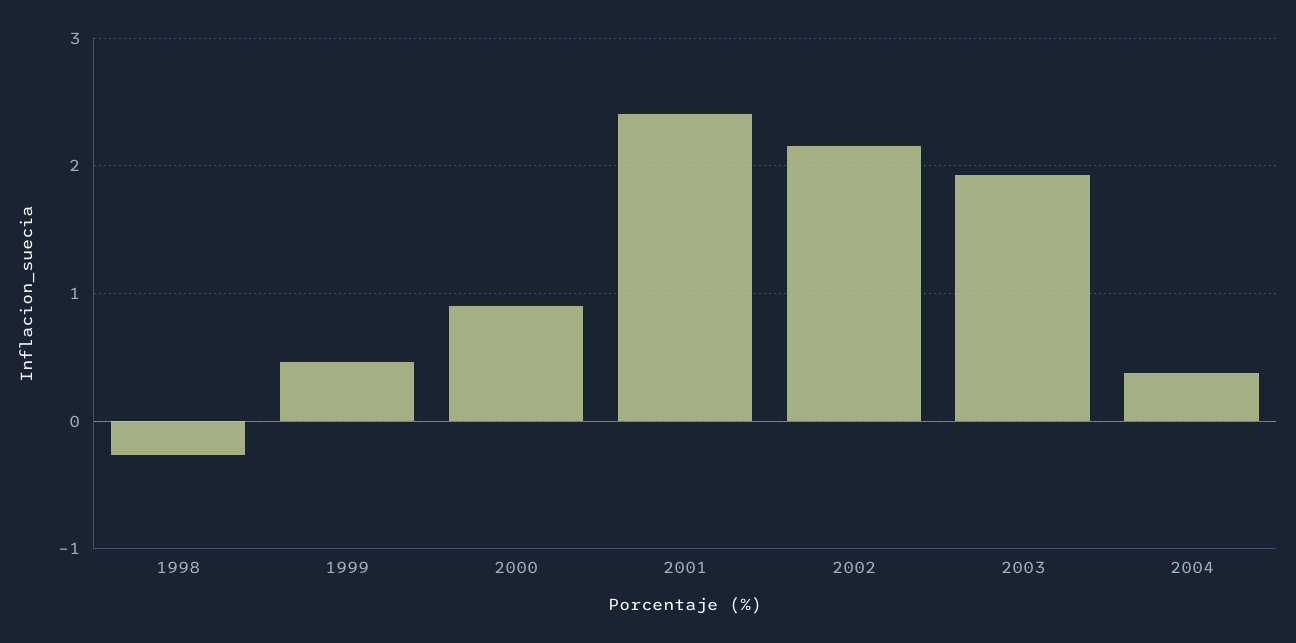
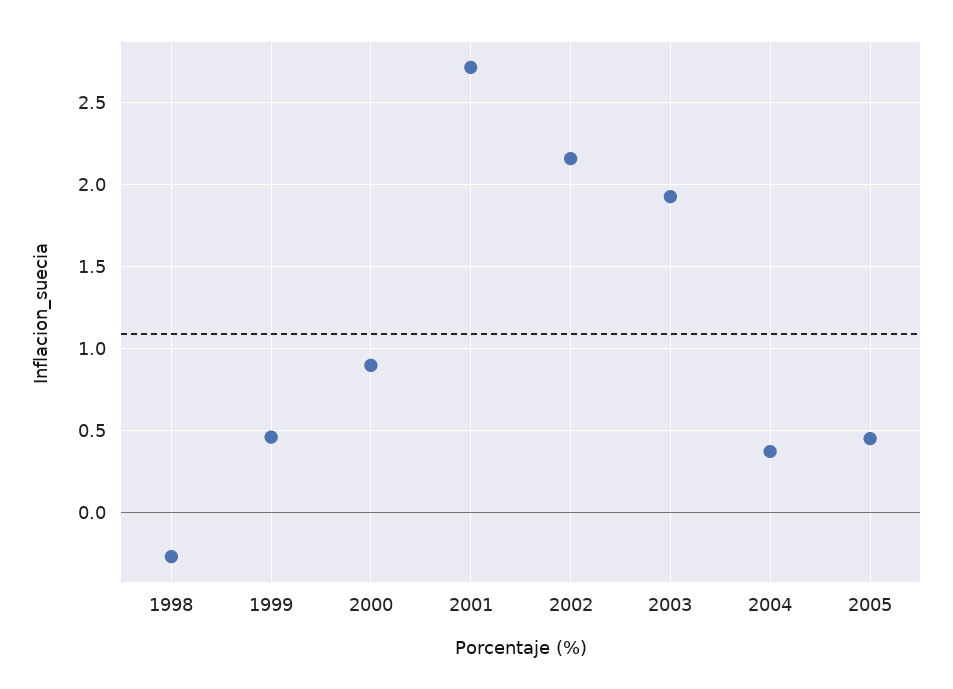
2001: 2.4 -> 2.7
2005: none -> 0.45

